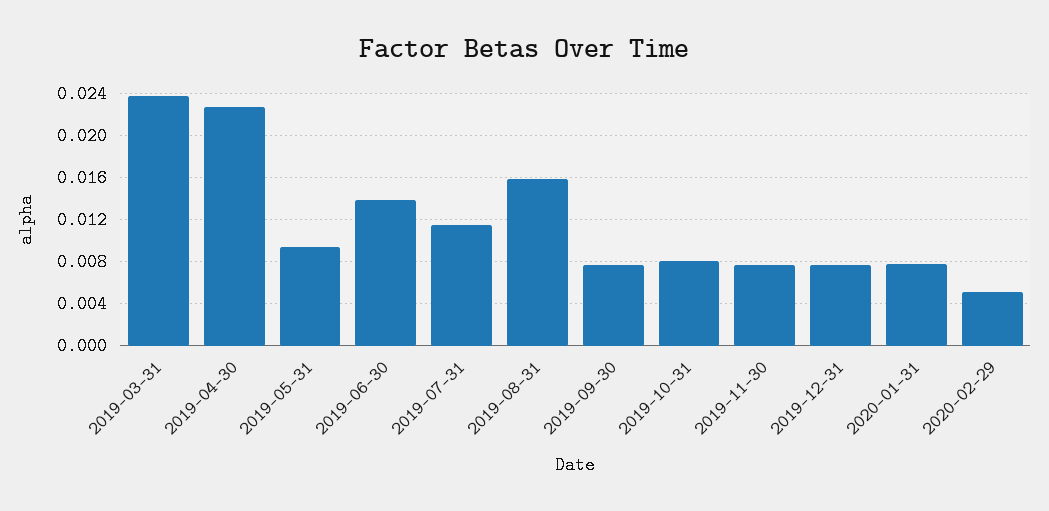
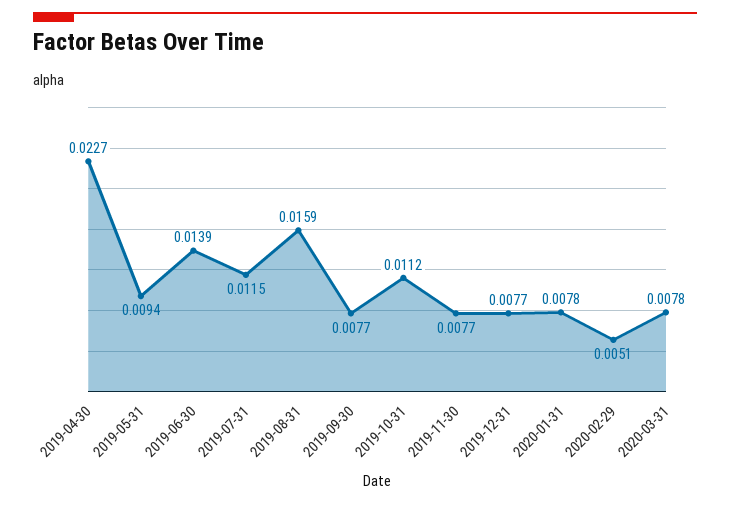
2019-03-31: 0.024 -> none
2019-10-31: 0.008 -> 0.0112
2020-03-31: none -> 0.0078

